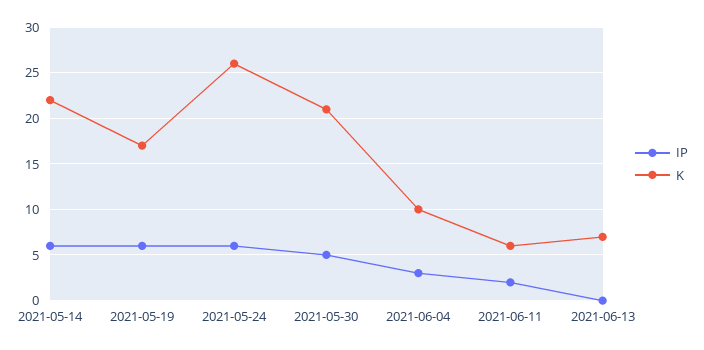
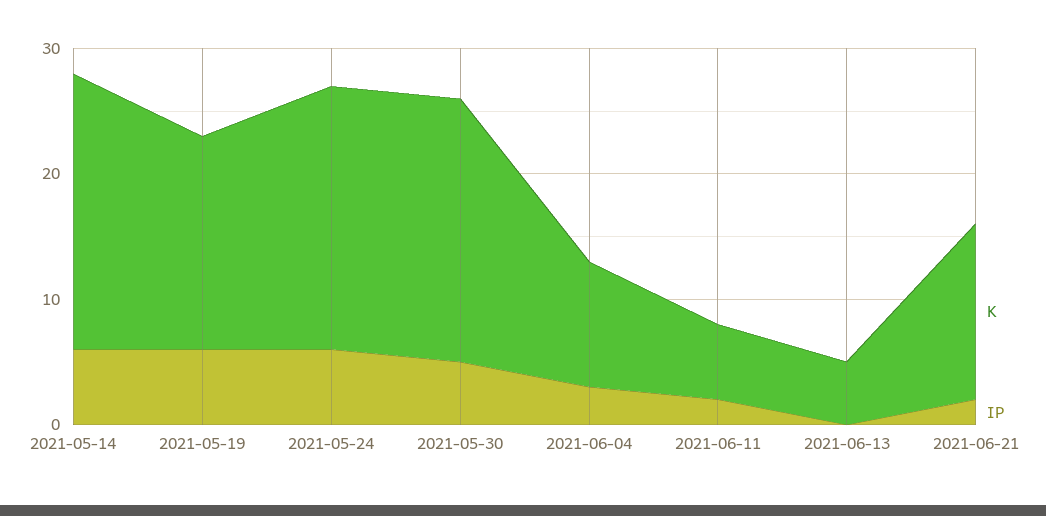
K, 2021-05-24: 26 -> 21
K, 2021-06-13: 7 -> 5
K, 2021-06-21: none -> 14
IP, 2021-06-21: none -> 2

